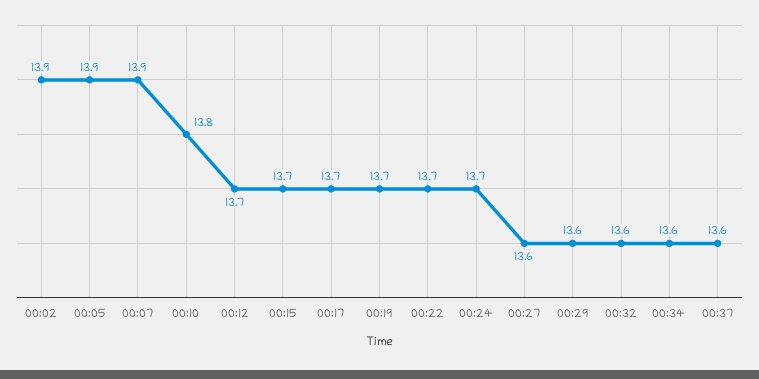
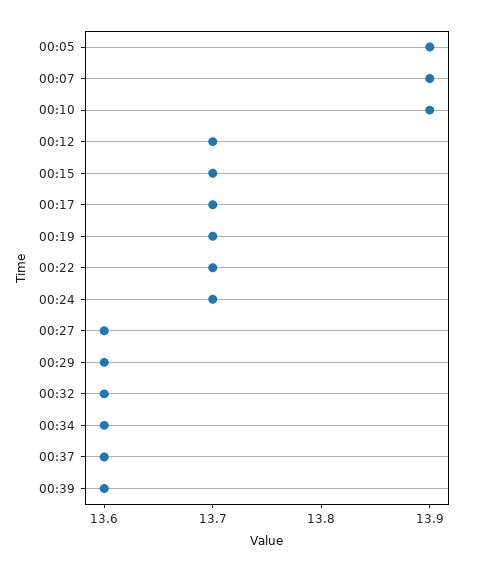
00:02: 13.9 -> none
00:10: 13.8 -> 13.9
00:39: none -> 13.6

